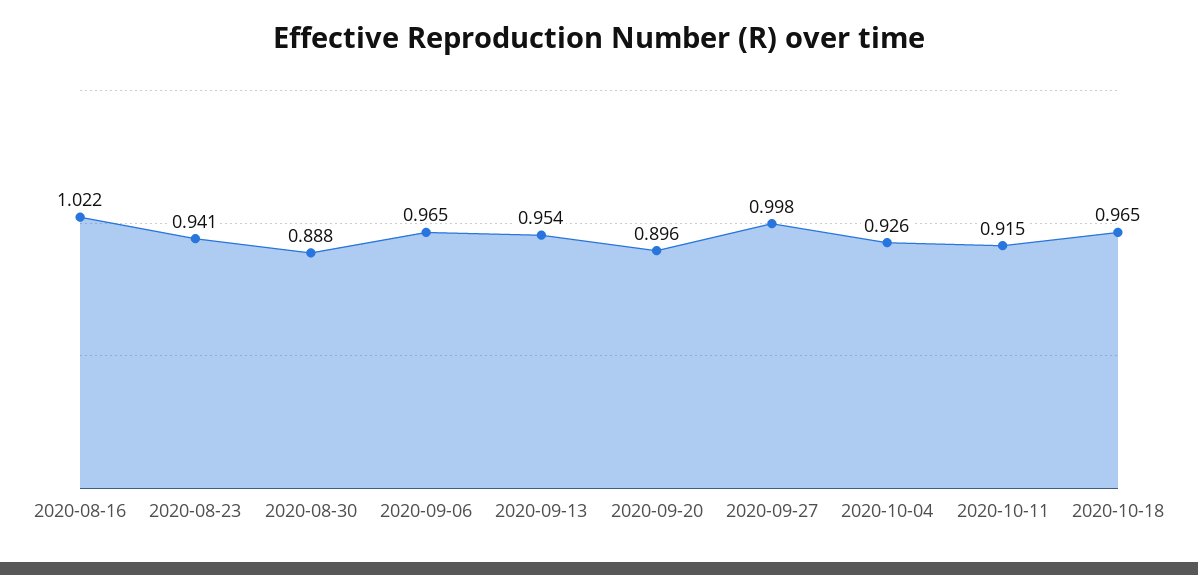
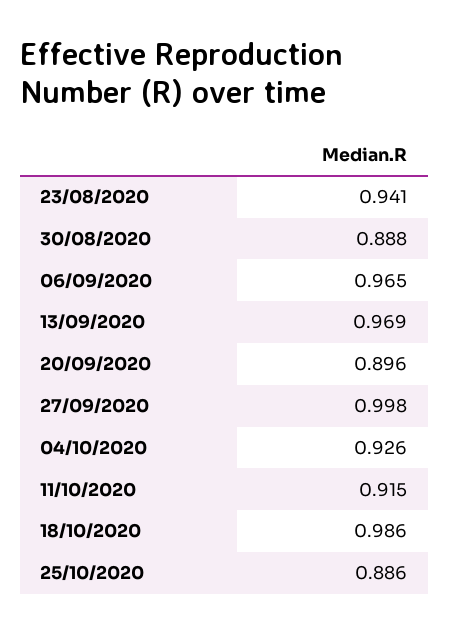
2020-08-16: 1.022 -> none
2020-09-13: 0.954 -> 0.969
2020-10-18: 0.965 -> 0.986
25/10/2020: none -> 0.886

